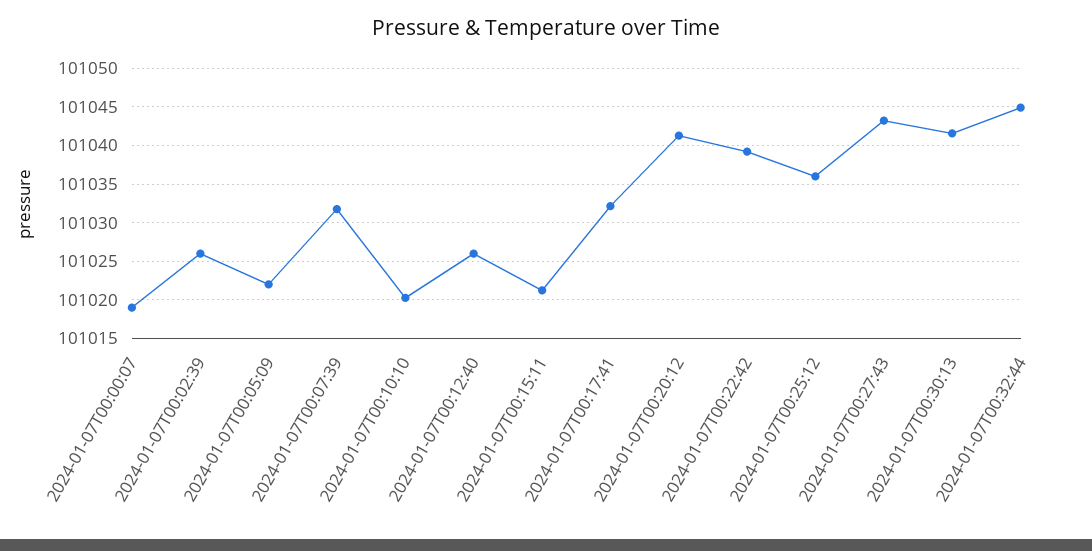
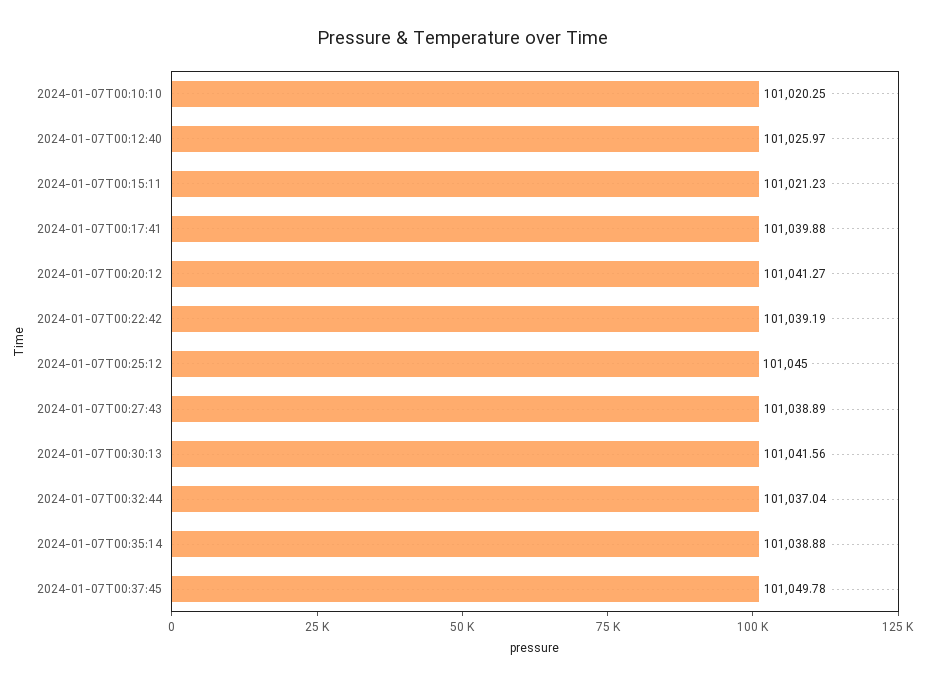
2024-01-07T00:00:07: 101019 -> none
2024-01-07T00:02:39: 101026 -> none
2024-01-07T00:05:09: 101022 -> none
2024-01-07T00:07:39: 101032 -> none
2024-01-07T00:17:41: 101032 -> 101039.88
2024-01-07T00:25:12: 101036 -> 101045
2024-01-07T00:27:43: 101043 -> 101038.89
2024-01-07T00:32:44: 101045 -> 101037.04
2024-01-07T00:35:14: none -> 101038.88
2024-01-07T00:37:45: none -> 101049.78

